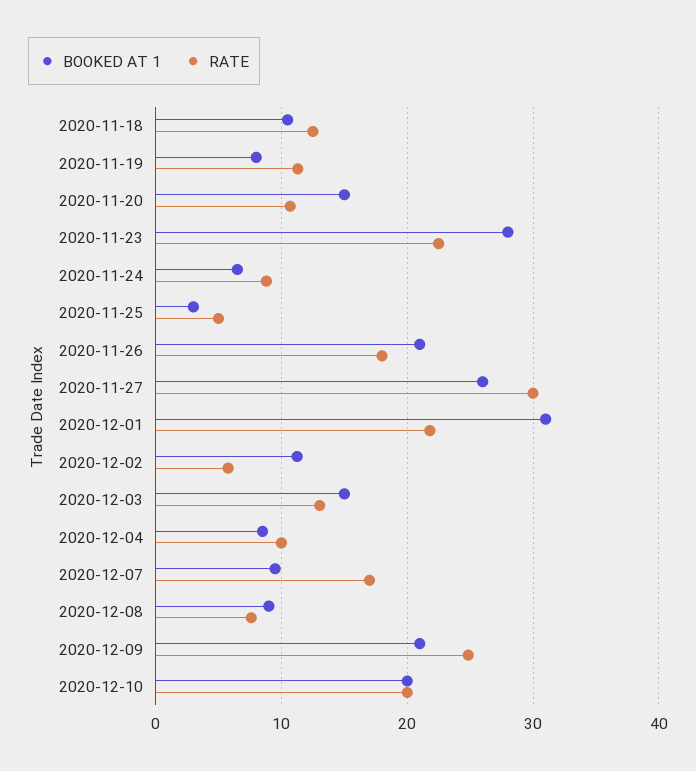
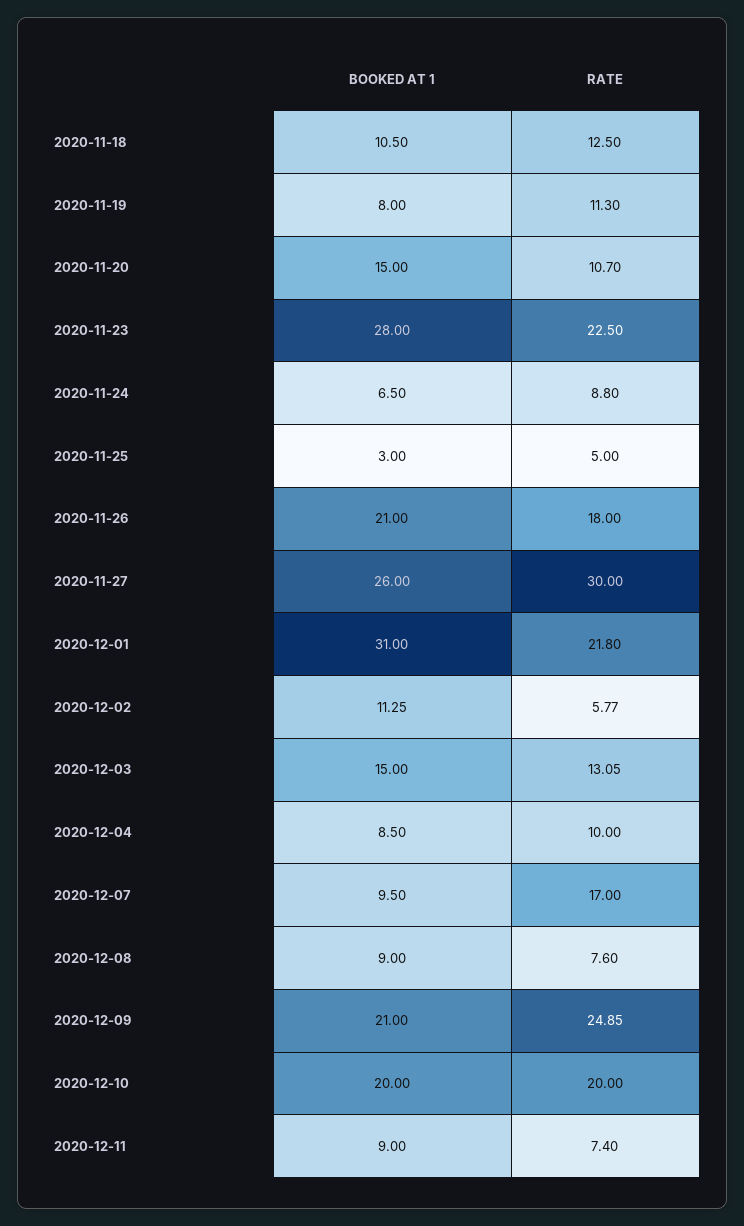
BOOKED AT 1, 2020-12-11: none -> 9
RATE, 2020-12-11: none -> 7.4

